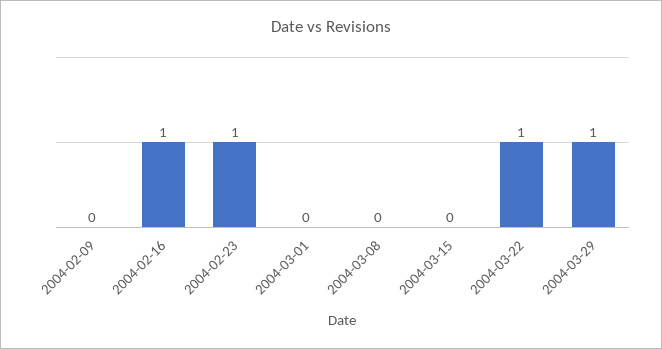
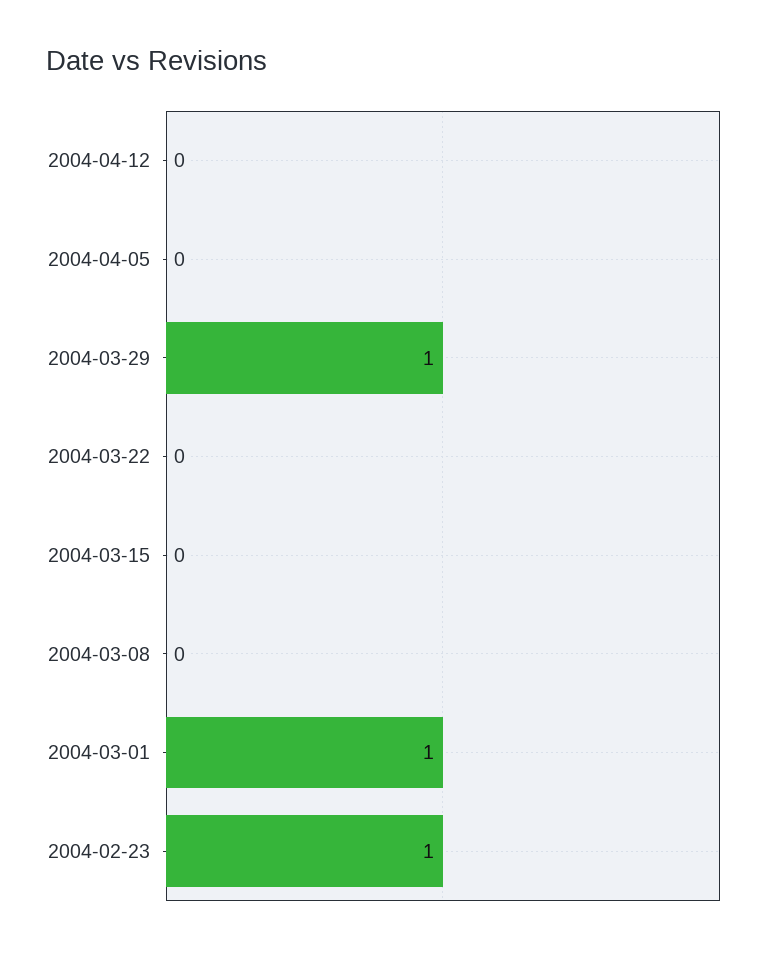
2004-02-09: 0 -> none
2004-02-16: 1 -> none
2004-03-01: 0 -> 1
2004-03-22: 1 -> 0
2004-04-12: none -> 0
2004-04-05: none -> 0

